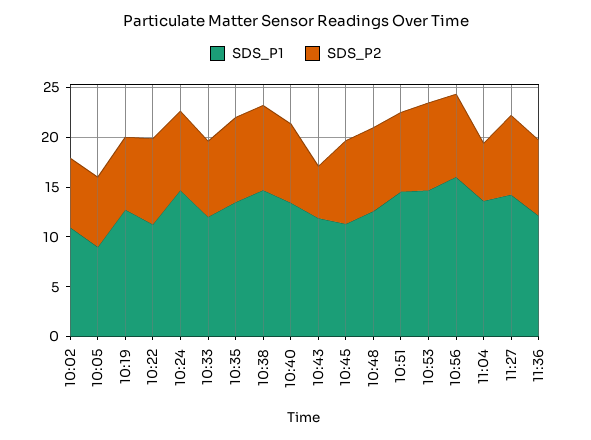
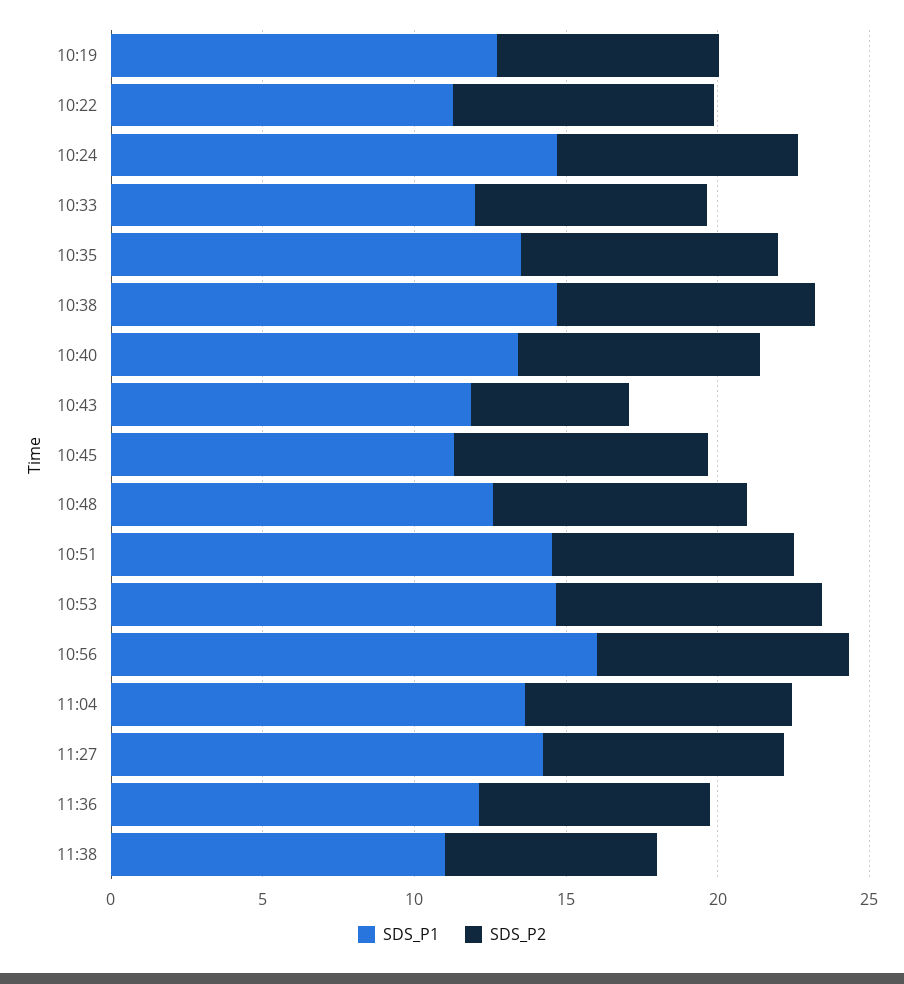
SDS_P1, 10:02: 11 -> none
SDS_P2, 10:02: 7 -> none
SDS_P1, 10:05: 9 -> none
SDS_P2, 10:05: 7 -> none
SDS_P2, 11:04: 6 -> 9
SDS_P1, 11:38: none -> 11
SDS_P2, 11:38: none -> 7

